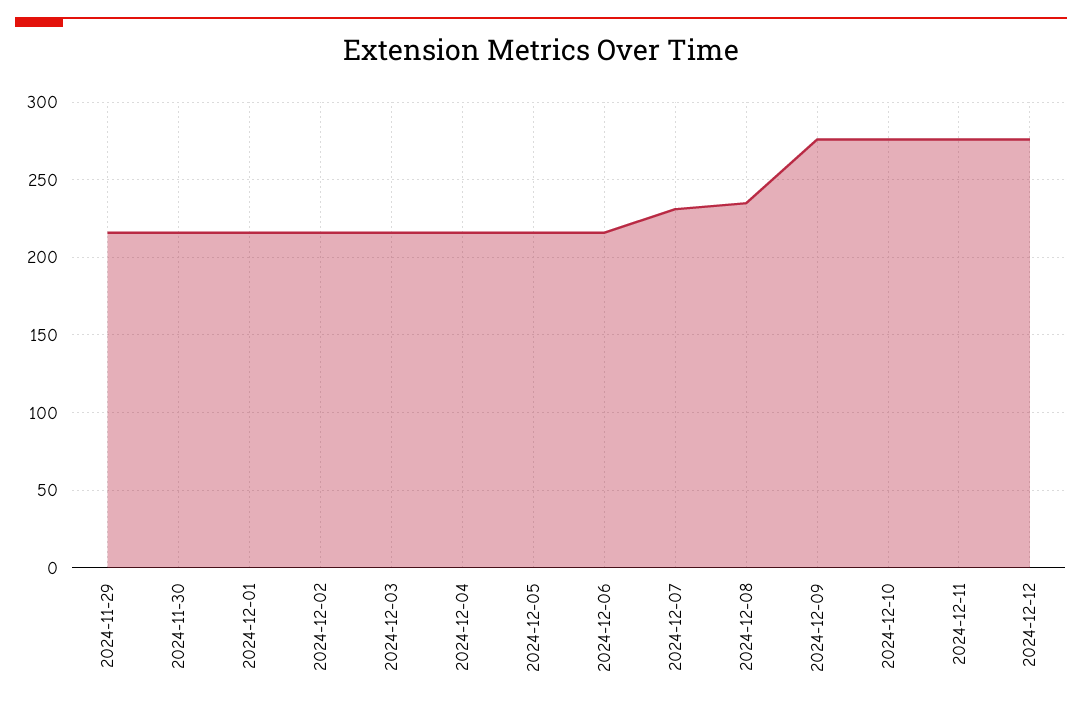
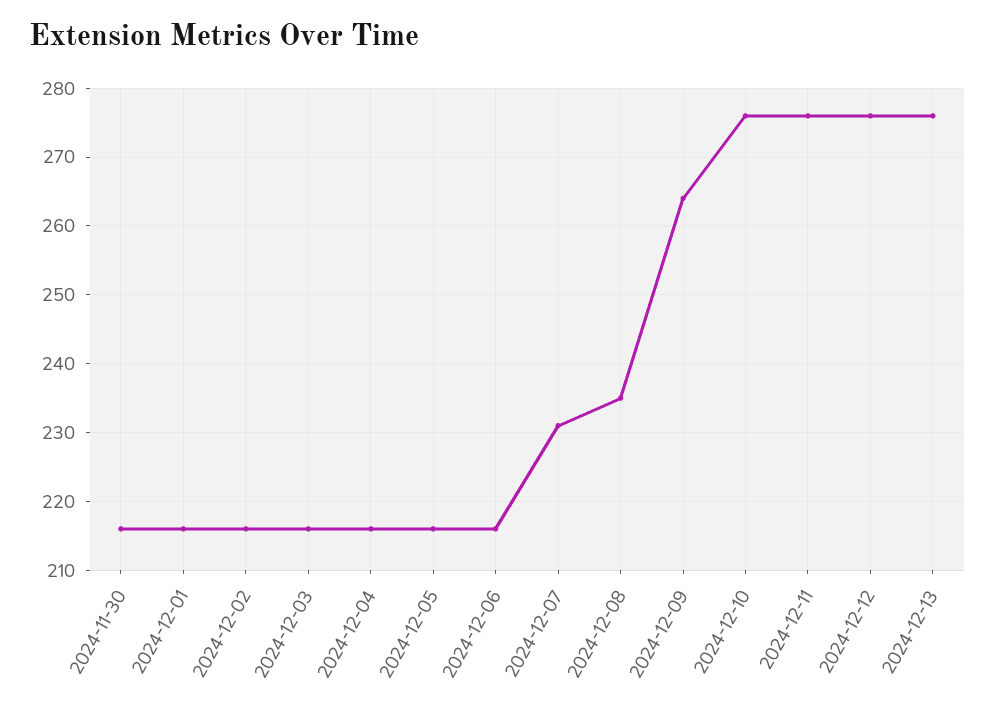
2024-11-29: 215 -> none
2024-12-09: 275 -> 264
2024-12-13: none -> 276

